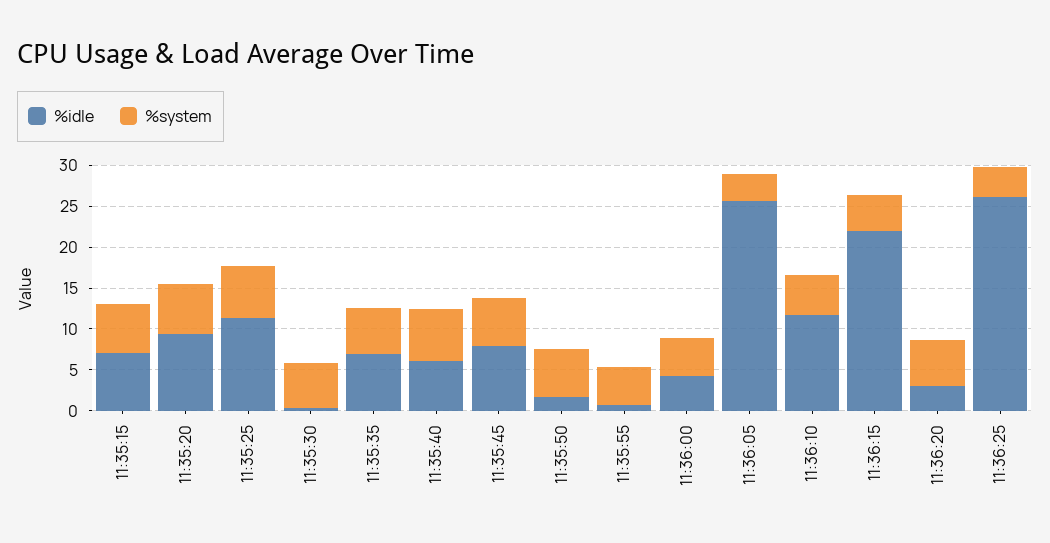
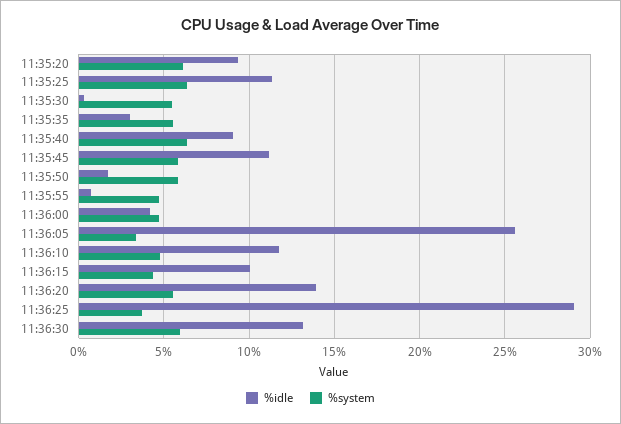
%idle, 11:35:15: 7 -> none
%system, 11:35:15: 6 -> none
%idle, 11:35:35: 7 -> 3
%idle, 11:35:40: 6 -> 9
%idle, 11:35:45: 8 -> 11
%idle, 11:36:15: 22 -> 10
%idle, 11:36:20: 3 -> 14
%idle, 11:36:25: 26 -> 29
%idle, 11:36:30: none -> 13
%system, 11:36:30: none -> 6

